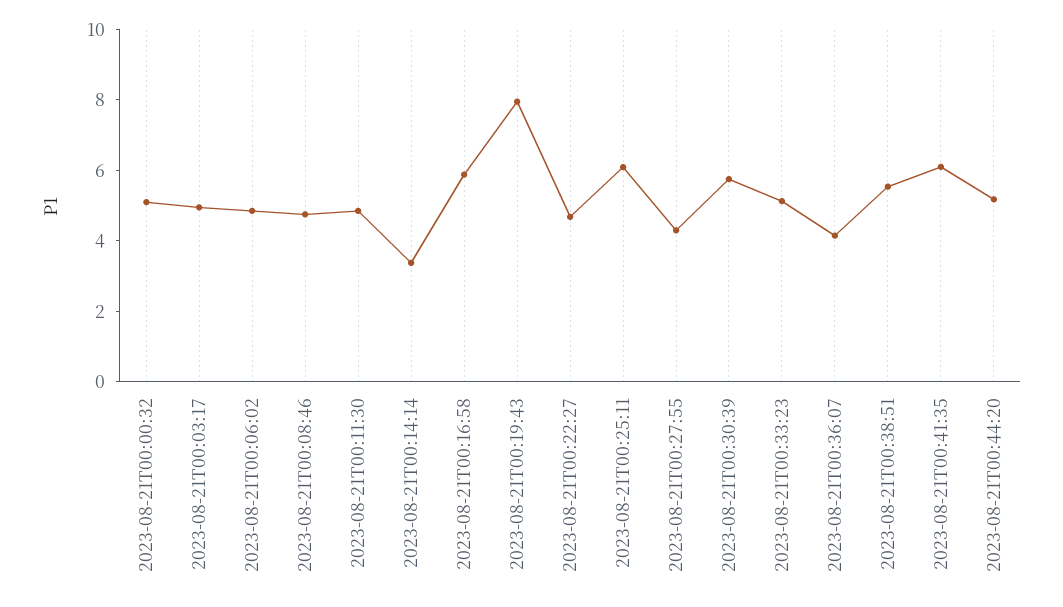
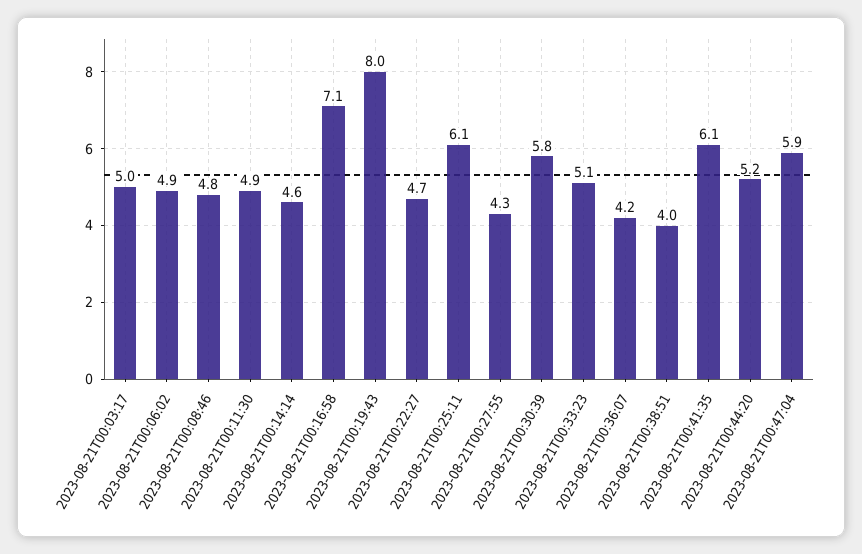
2023-08-21T00:00:32: 5 -> none
2023-08-21T00:14:14: 3.5 -> 4.6
2023-08-21T00:16:58: 6 -> 7.1
2023-08-21T00:38:51: 5.5 -> 4
2023-08-21T00:47:04: none -> 5.9

